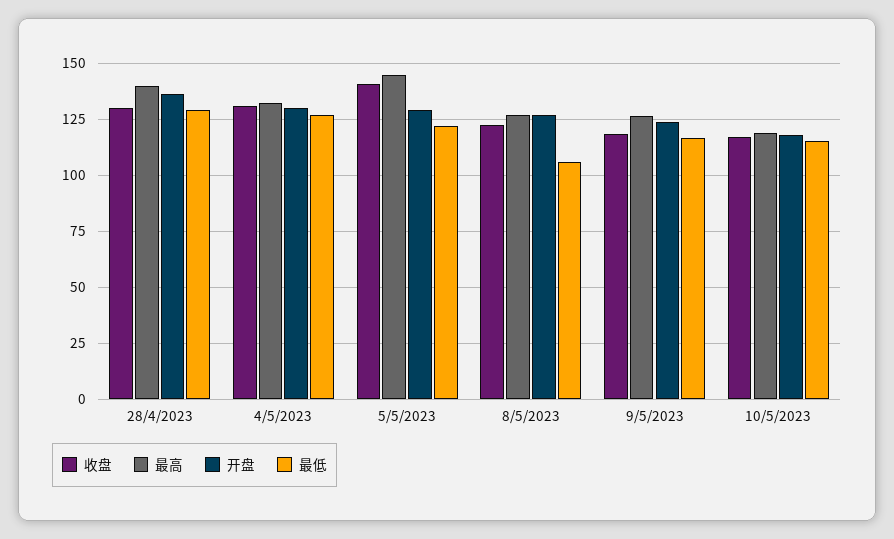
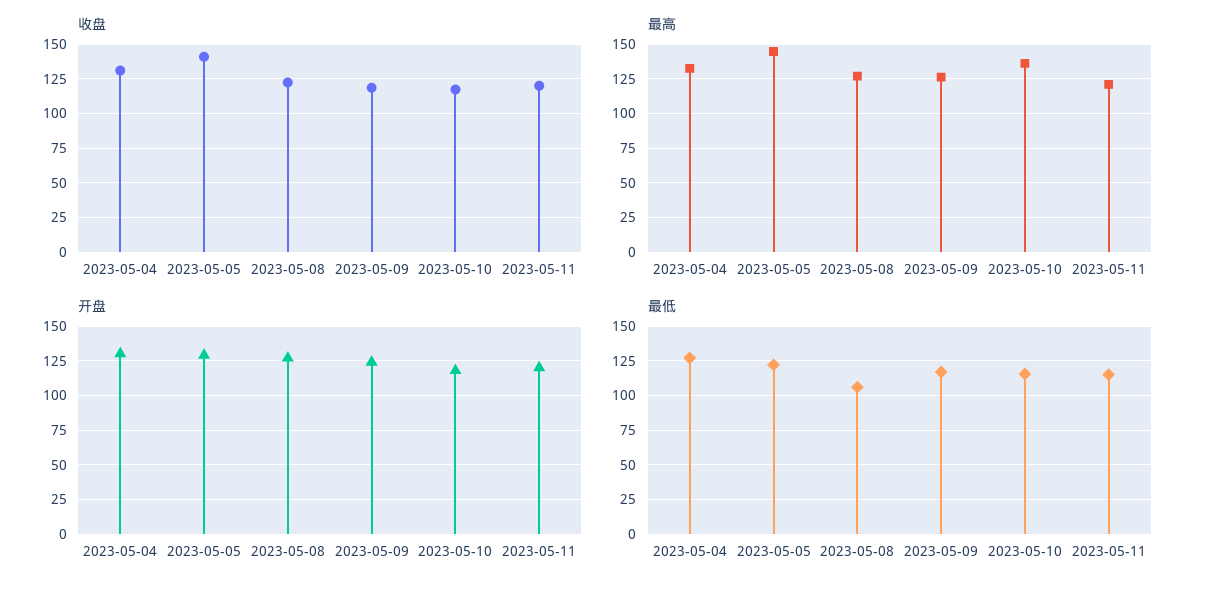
收盘, 28/4/2023: 130 -> none
最高, 28/4/2023: 140 -> none
开盘, 28/4/2023: 135 -> none
最低, 28/4/2023: 130 -> none
最高, 10/5/2023: 120 -> 135
收盘, 2023-05-11: none -> 120
最高, 2023-05-11: none -> 120
开盘, 2023-05-11: none -> 120
最低, 2023-05-11: none -> 115

